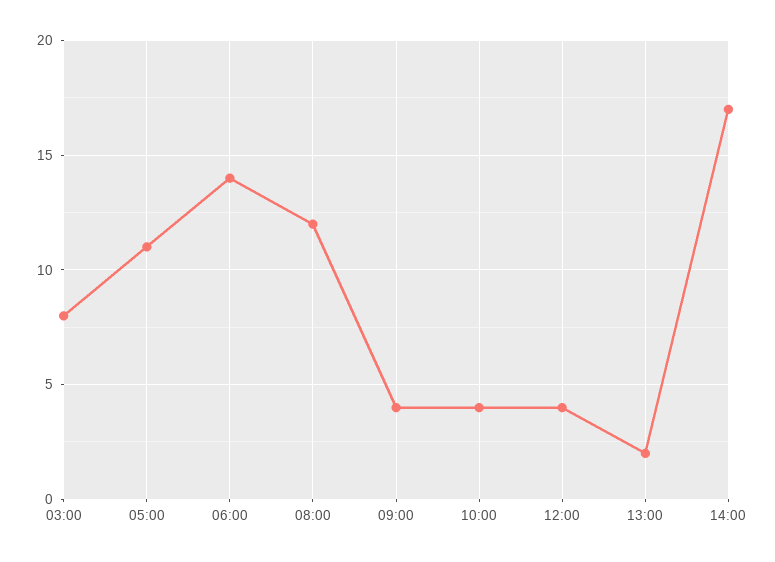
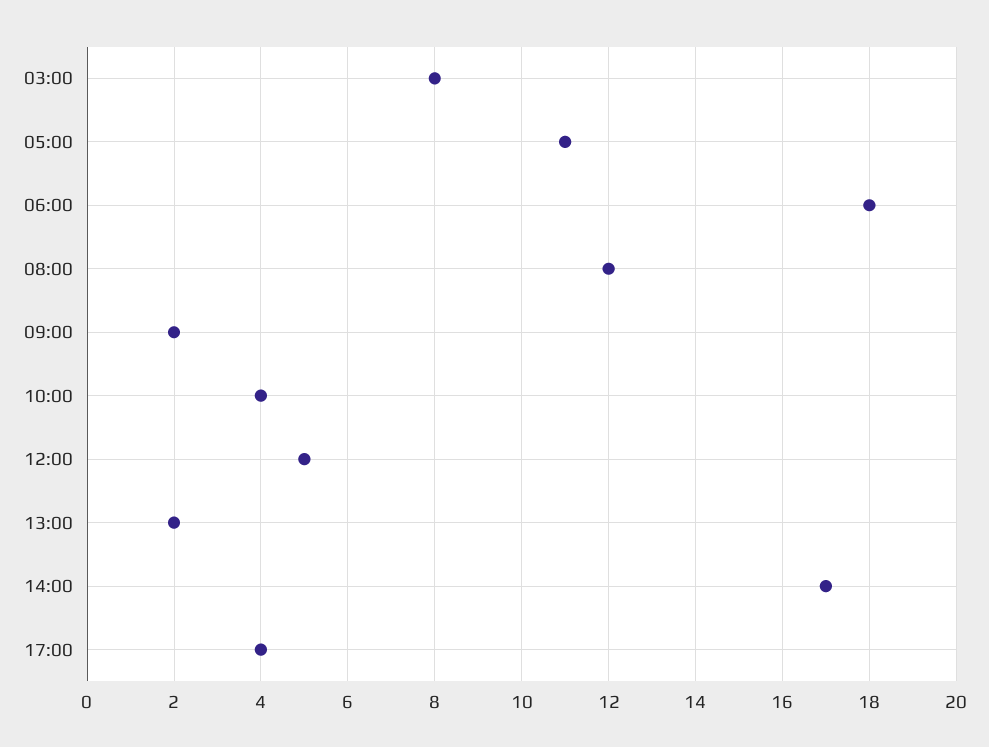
06:00: 14 -> 18
09:00: 4 -> 2
12:00: 4 -> 5
17:00: none -> 4

